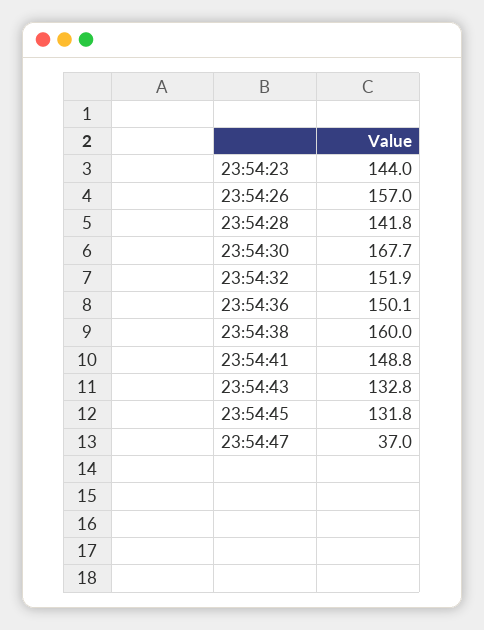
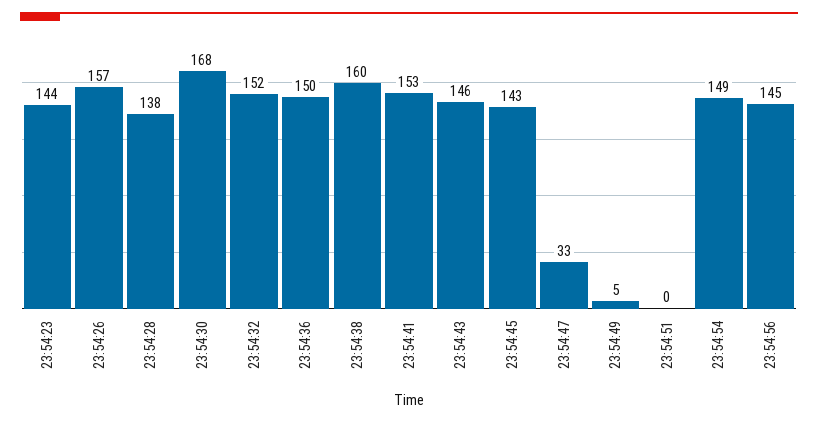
23:54:28: 141.8 -> 138
23:54:41: 148.8 -> 153
23:54:43: 132.8 -> 146
23:54:45: 131.8 -> 143
23:54:47: 37 -> 33
23:54:49: none -> 5
23:54:51: none -> 0
23:54:54: none -> 149
23:54:56: none -> 145

